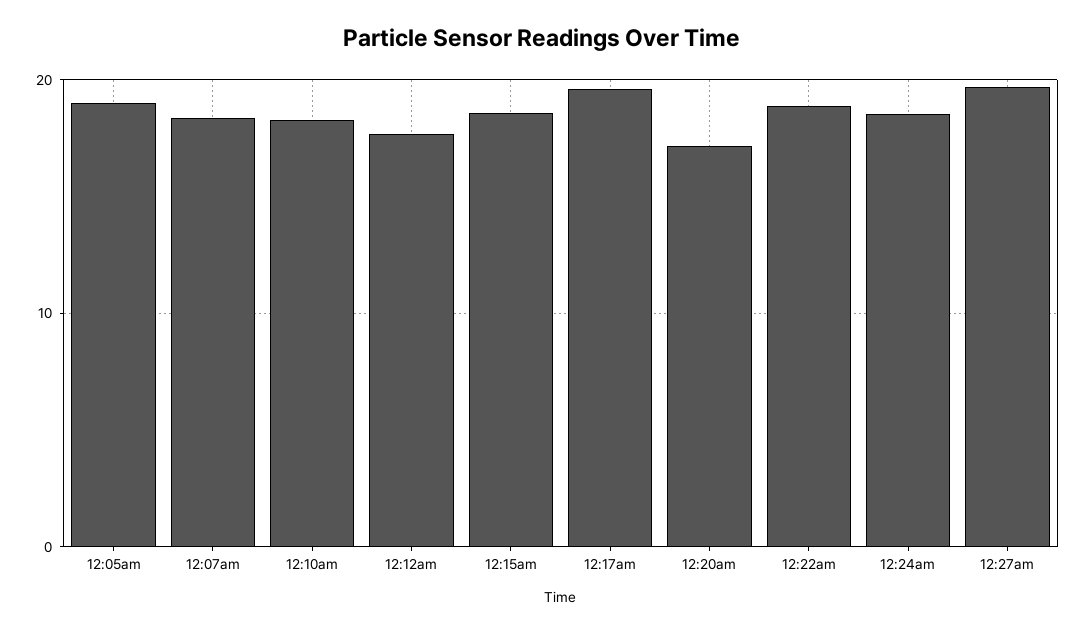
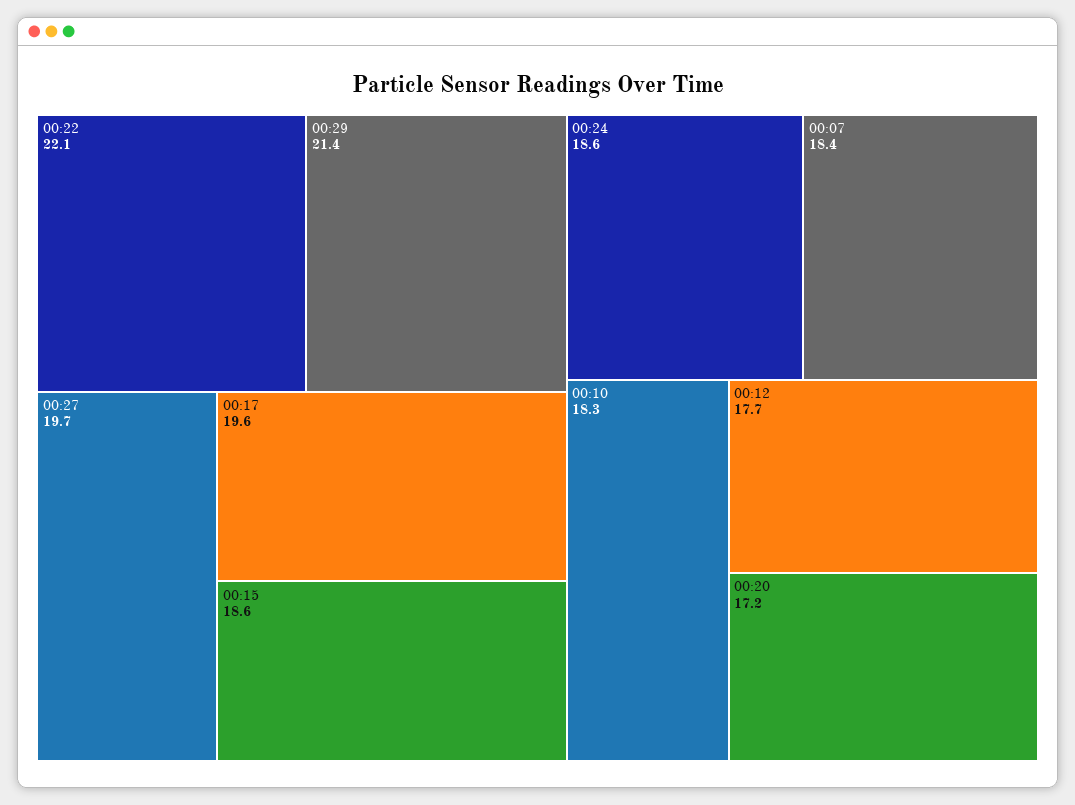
12:05am: 19 -> none
12:22am: 19 -> 22.1
00:29: none -> 21.4

